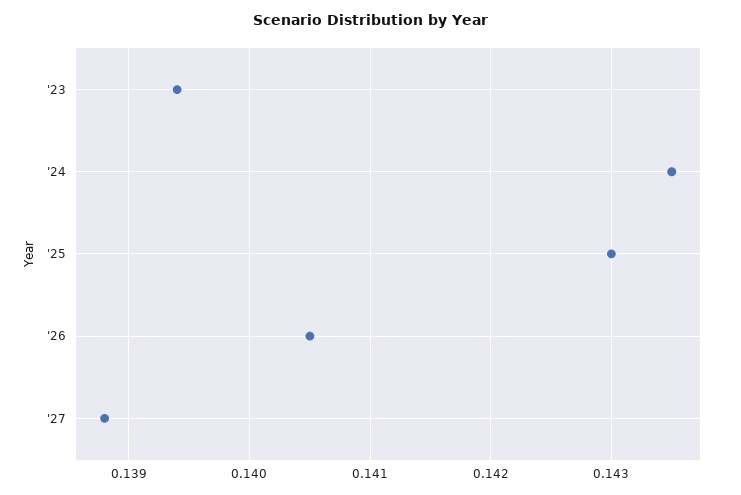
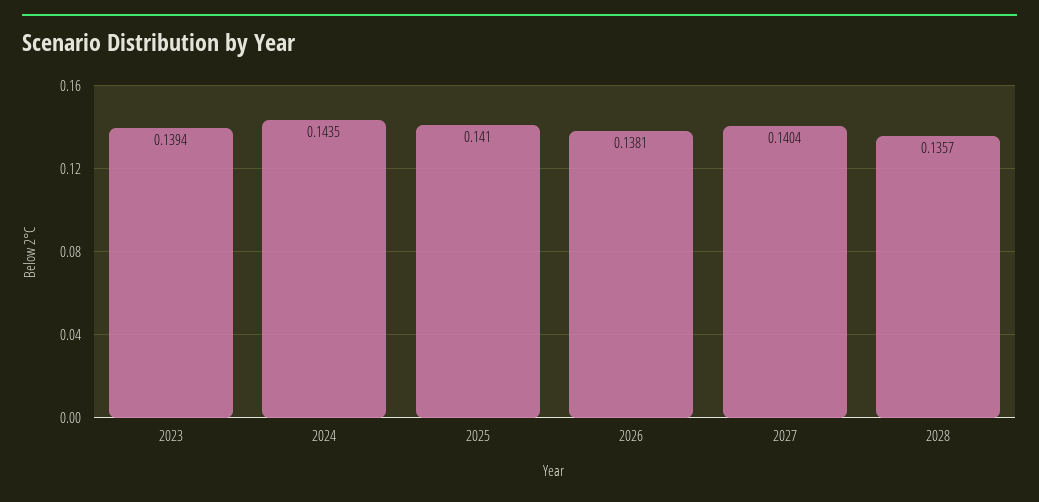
'25: 0.143 -> 0.141
'26: 0.1405 -> 0.1381
'27: 0.1388 -> 0.1404
2028: none -> 0.1357

